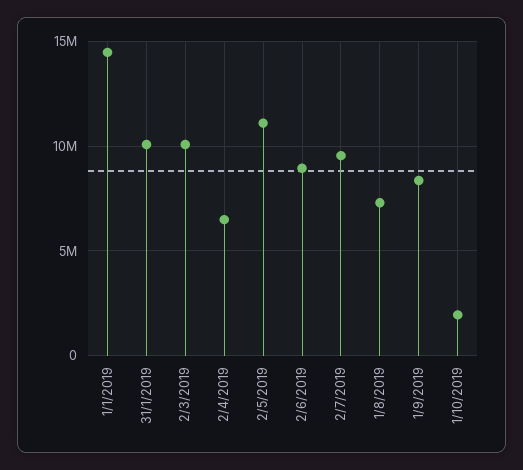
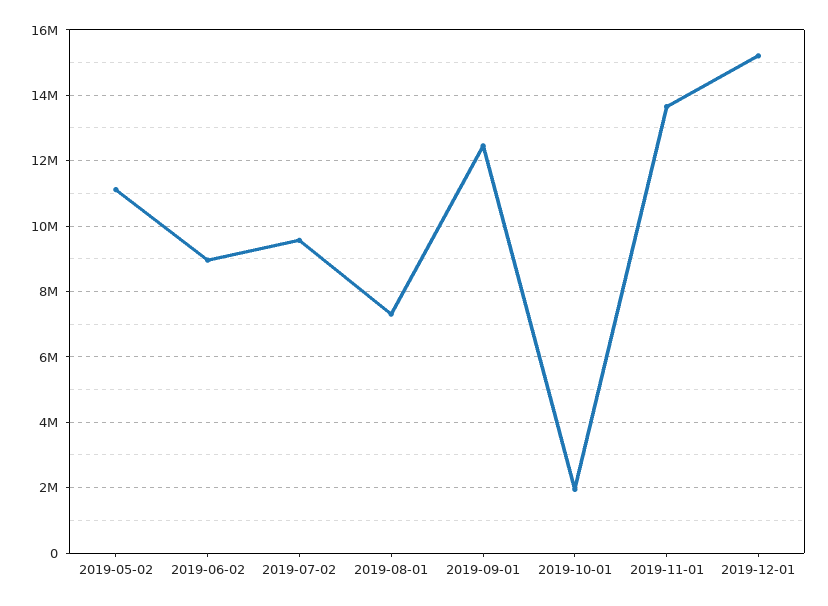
1/1/2019: 14500000 -> none
31/1/2019: 10000000 -> none
2/3/2019: 10000000 -> none
2/4/2019: 6500000 -> none
1/9/2019: 8500000 -> 12400000
2019-11-01: none -> 13600000
2019-12-01: none -> 15200000

